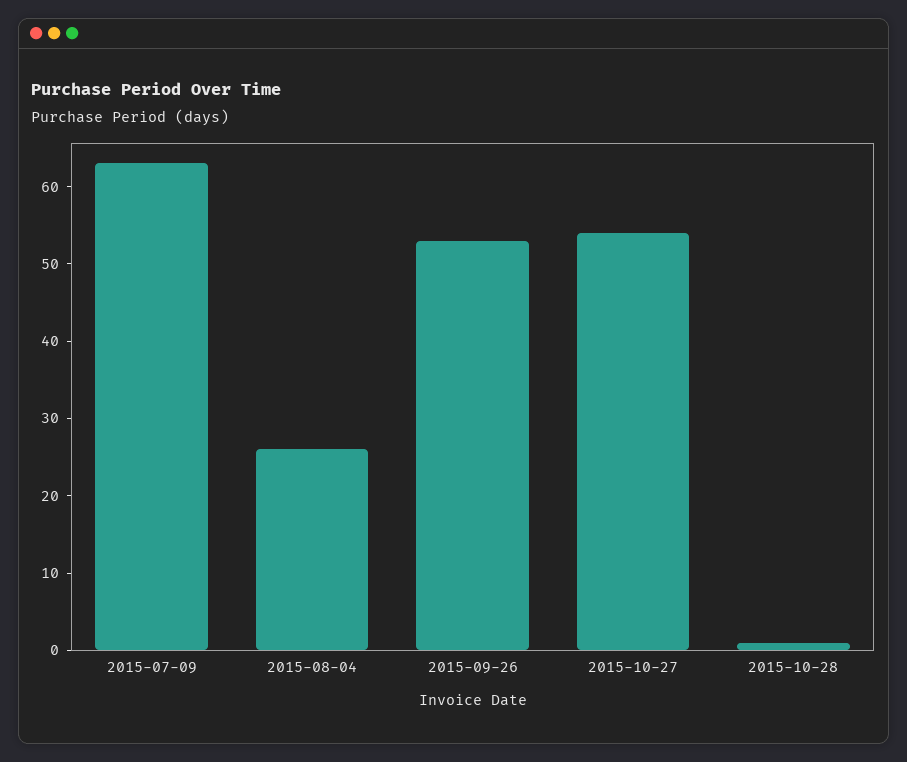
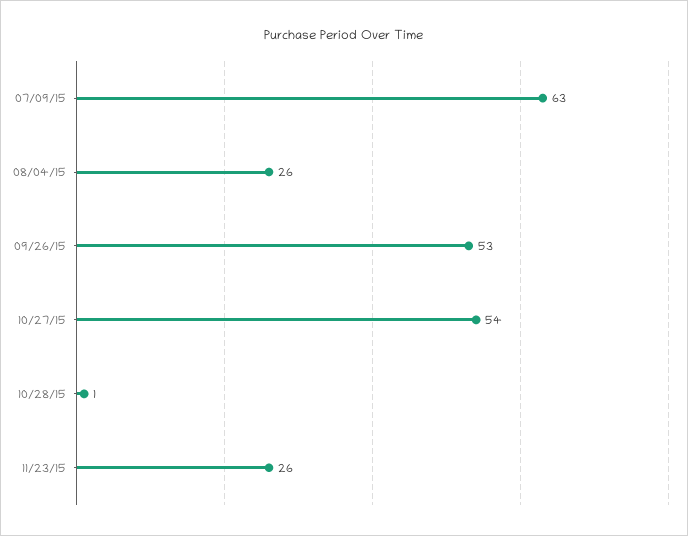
11/23/15: none -> 26

